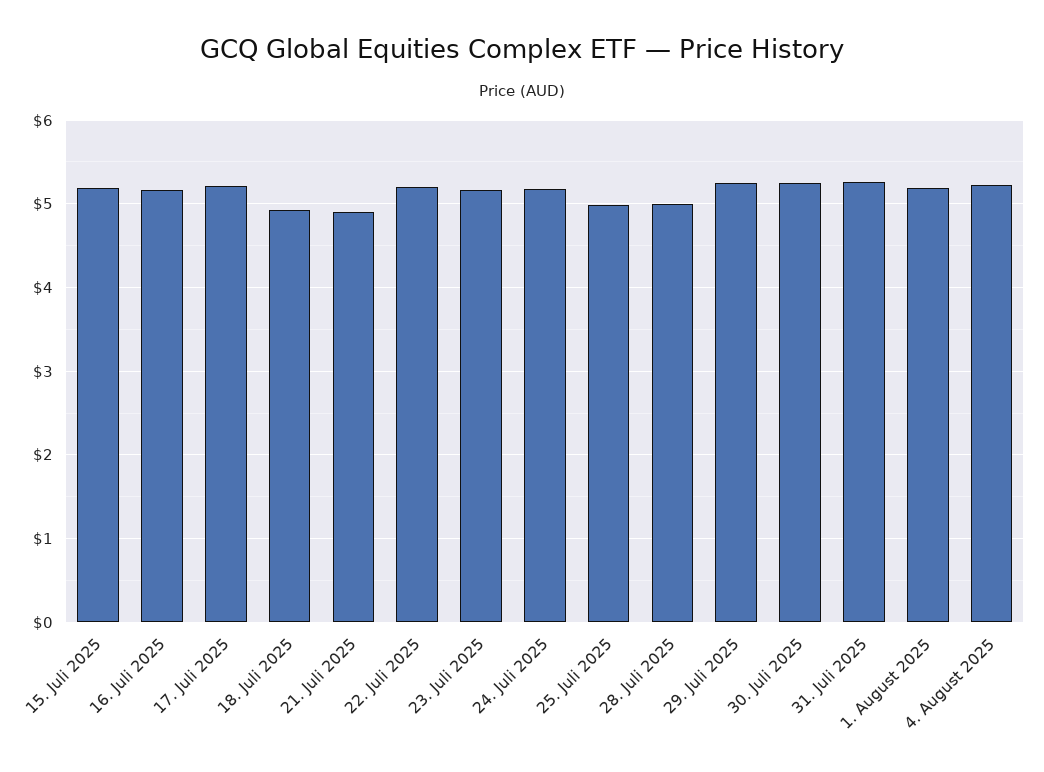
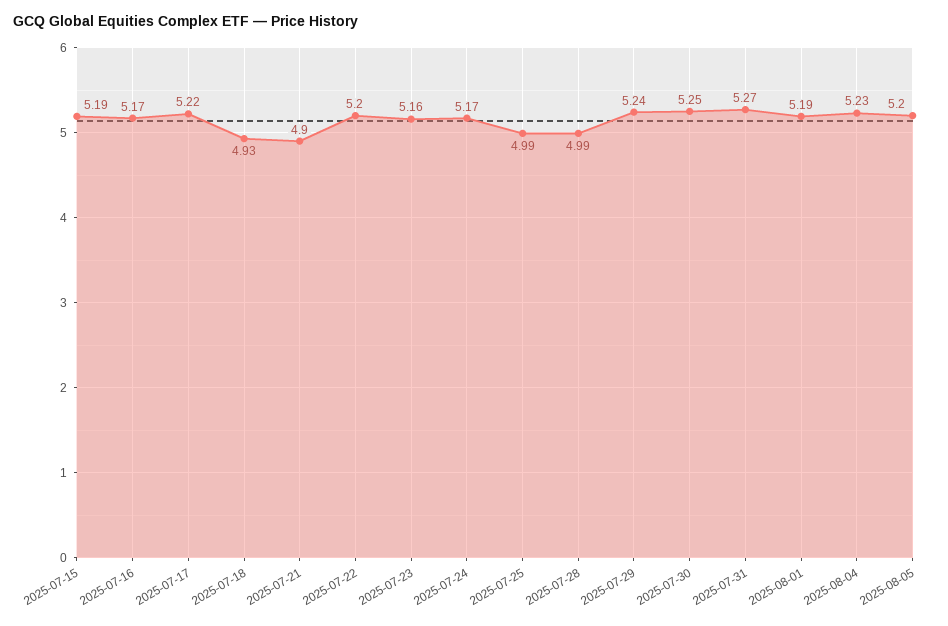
2025-08-05: none -> 5.2

